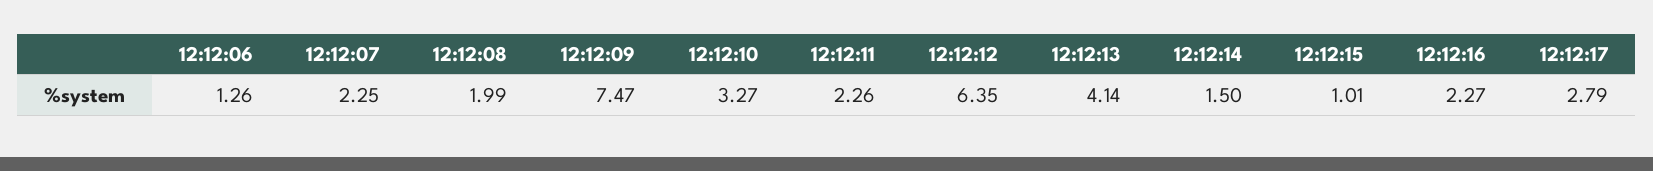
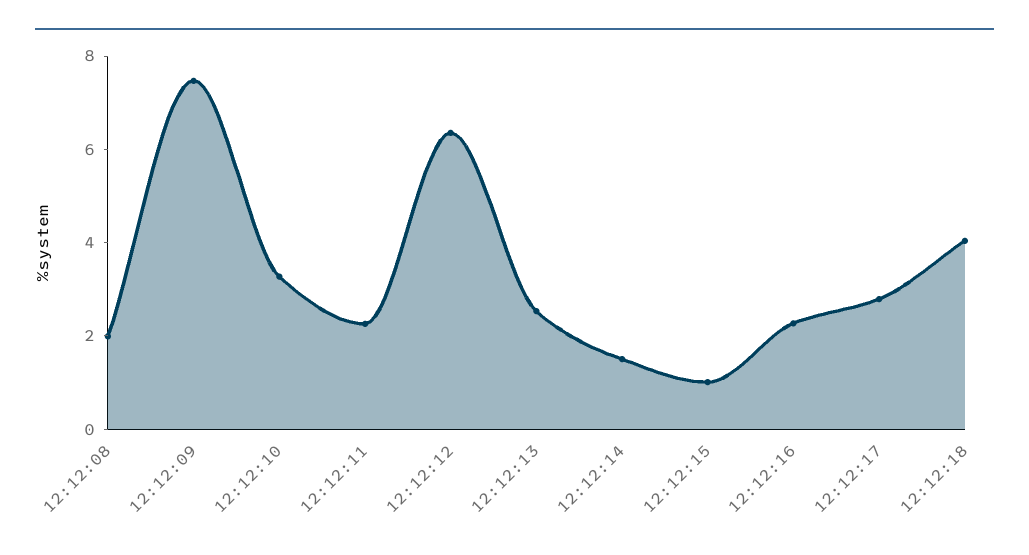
12:12:06: 1.26 -> none
12:12:07: 2.25 -> none
12:12:13: 4.14 -> 2.5
12:12:18: none -> 4

